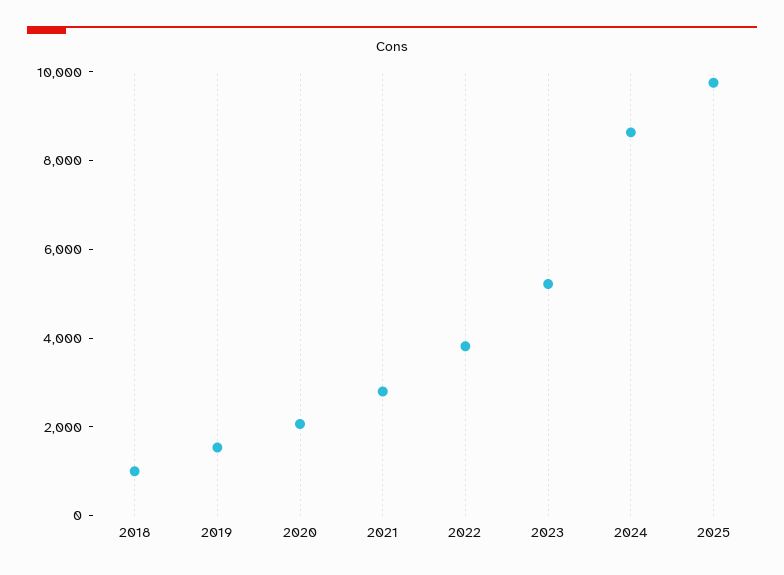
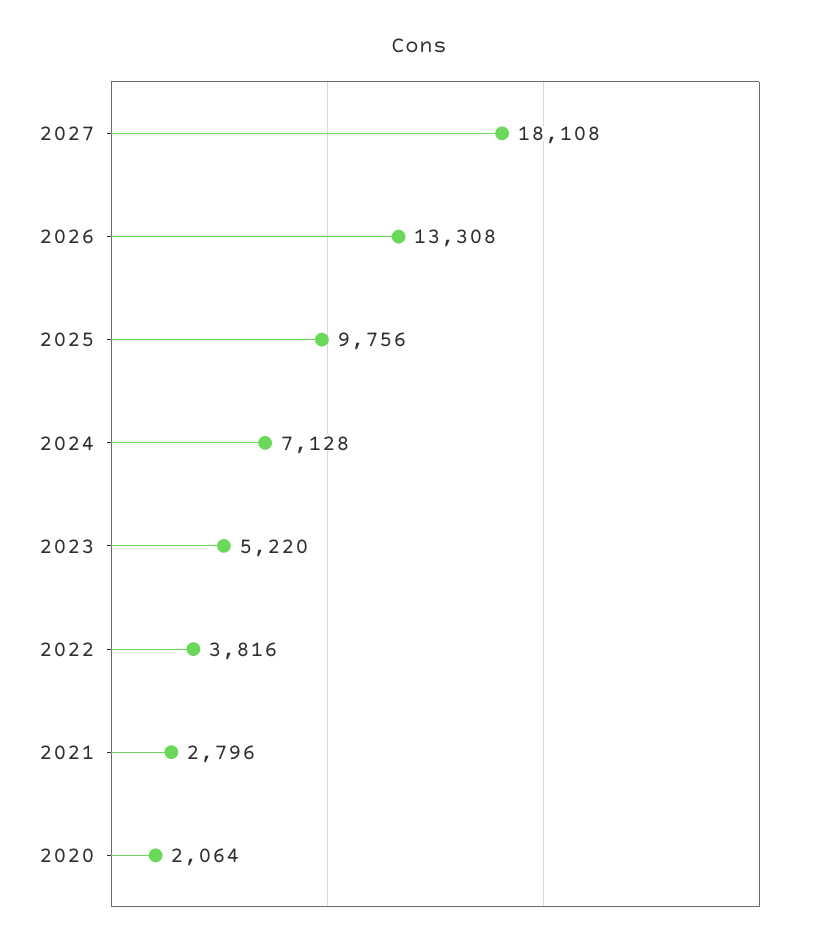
2018: 1000 -> none
2019: 1500 -> none
2024: 8500 -> 7128
2027: none -> 18108
2026: none -> 13308

